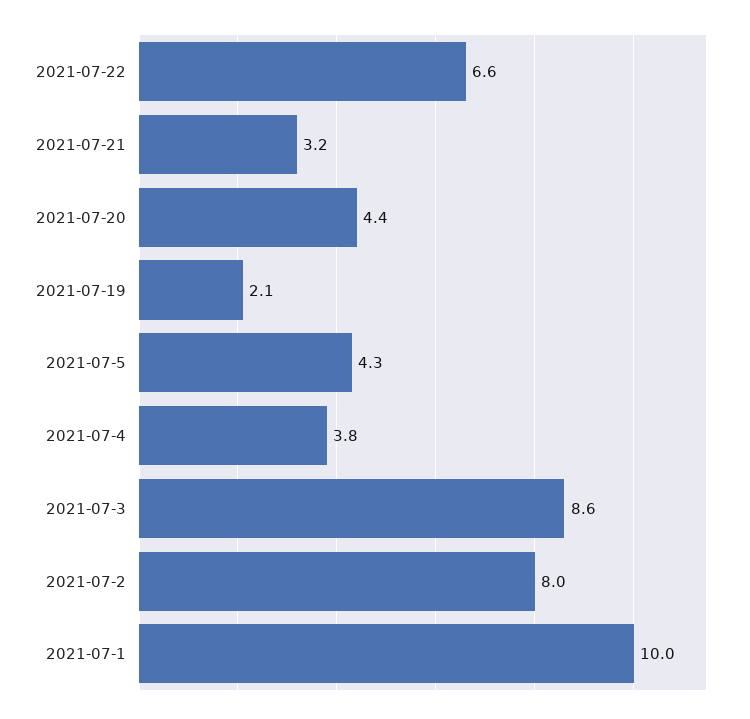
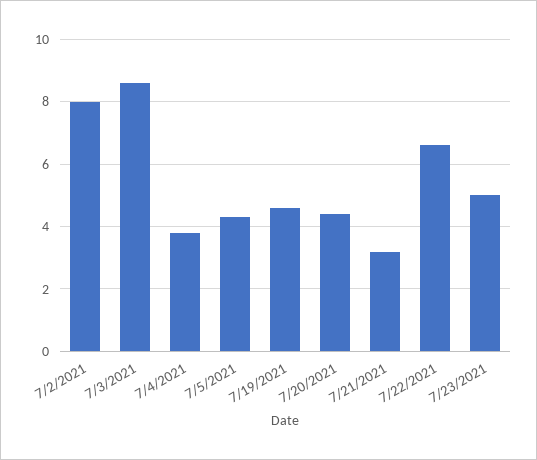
2021-07-19: 2.1 -> 4.5
2021-07-1: 10 -> none
7/23/2021: none -> 5

